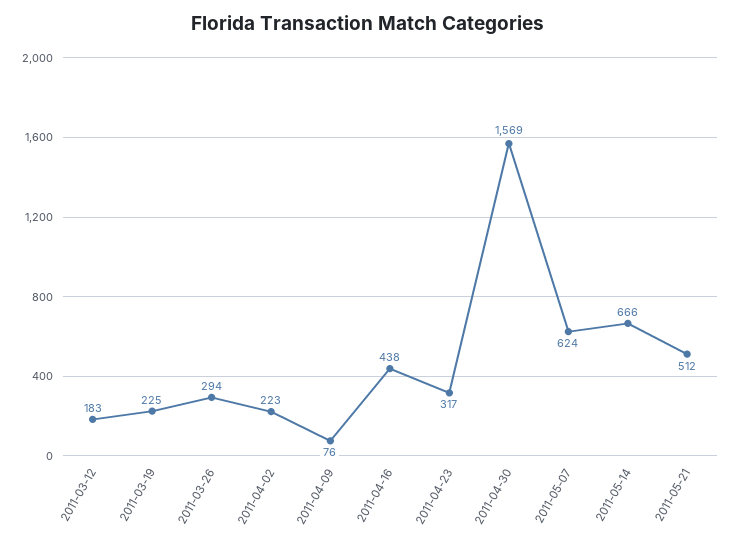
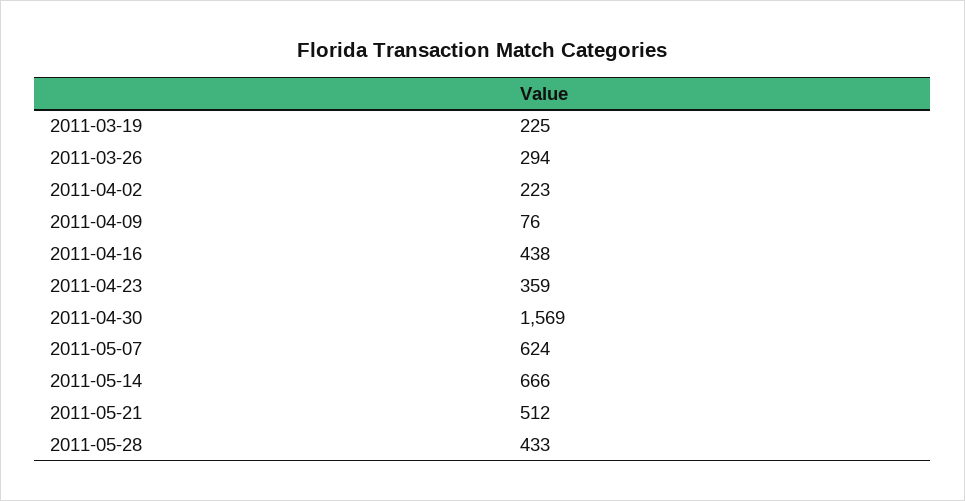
2011-03-12: 183 -> none
2011-04-23: 317 -> 359
2011-05-28: none -> 433

